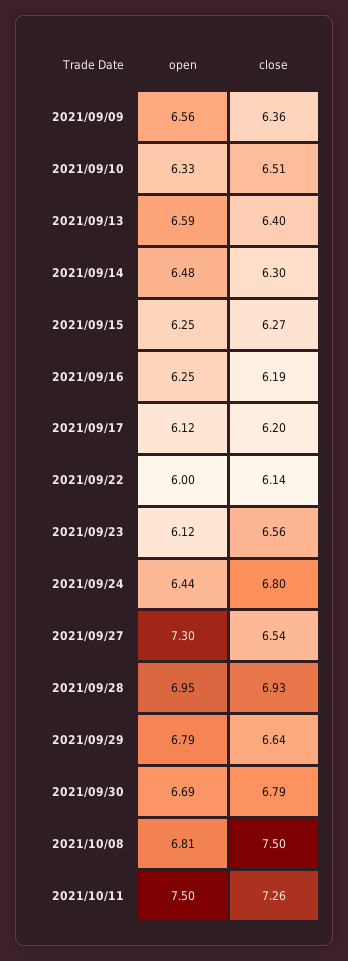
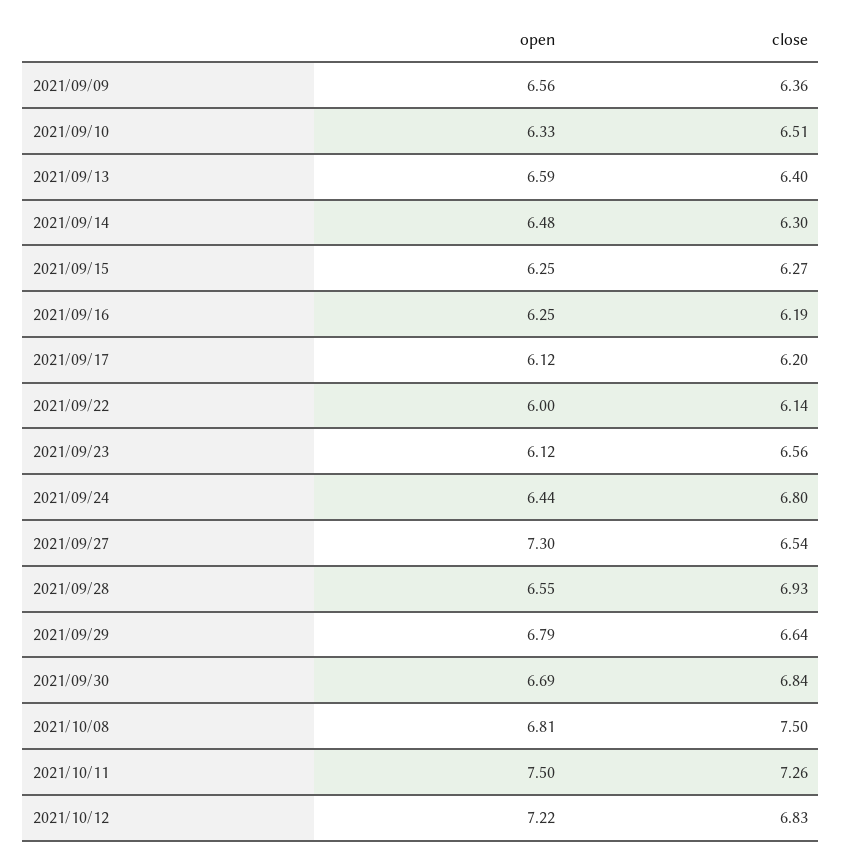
open, 2021/09/28: 6.95 -> 6.55
close, 2021/09/30: 6.79 -> 6.84
open, 2021/10/12: none -> 7.22
close, 2021/10/12: none -> 6.83

